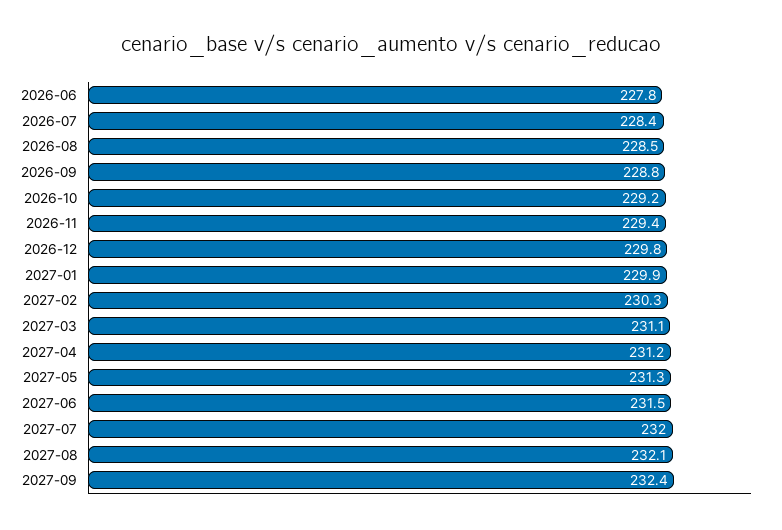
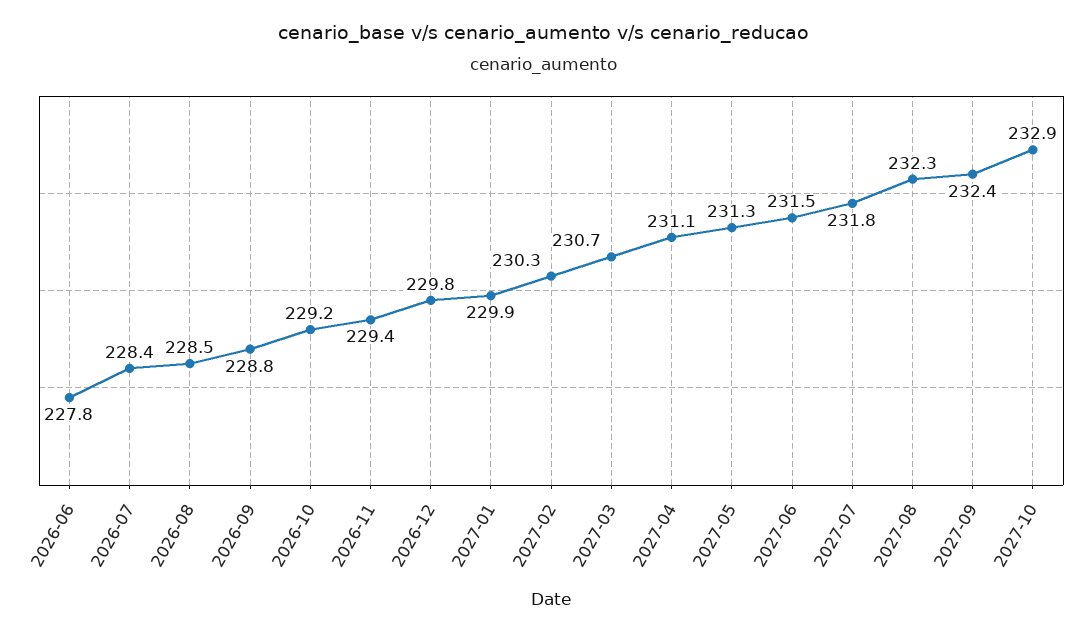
2027-03: 231.1 -> 230.7
2027-04: 231.2 -> 231.1
2027-07: 232 -> 231.8
2027-08: 232.1 -> 232.3
2027-10: none -> 232.9

